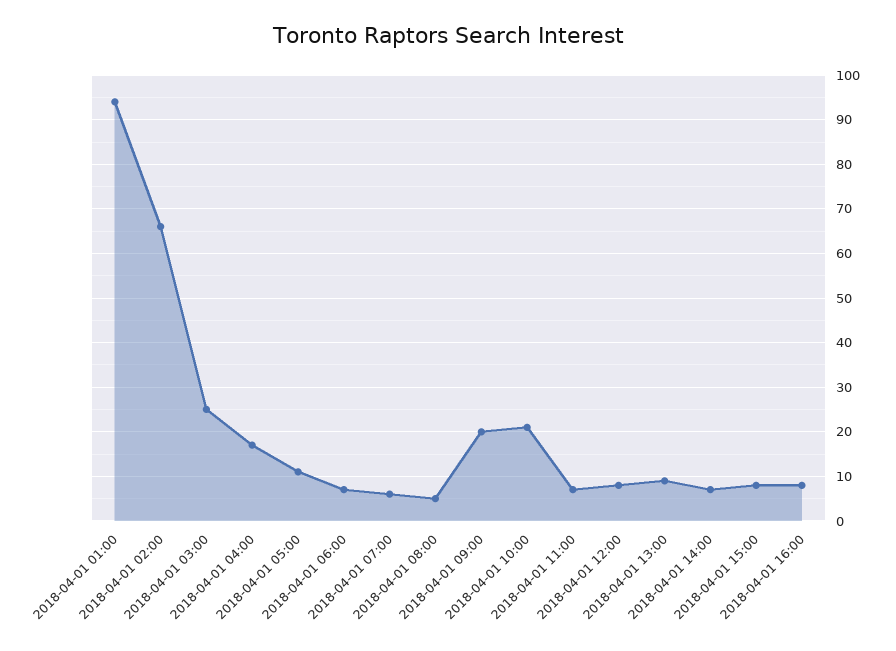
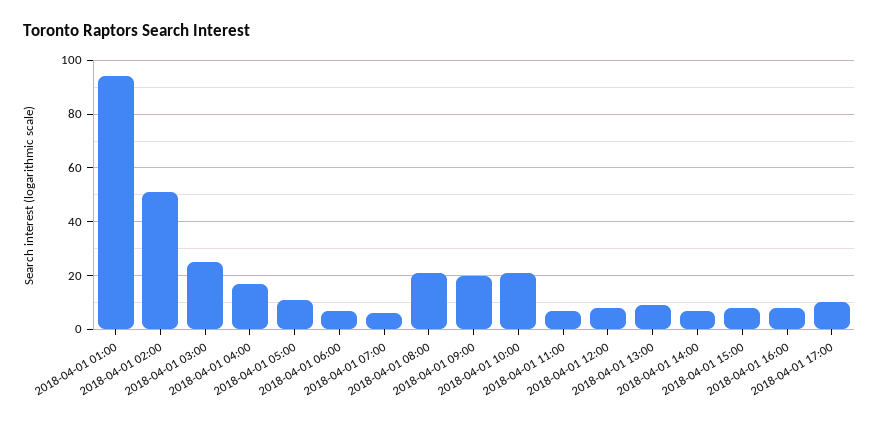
2018-04-01 02:00: 65 -> 50
2018-04-01 08:00: 5 -> 20
2018-04-01 17:00: none -> 10

